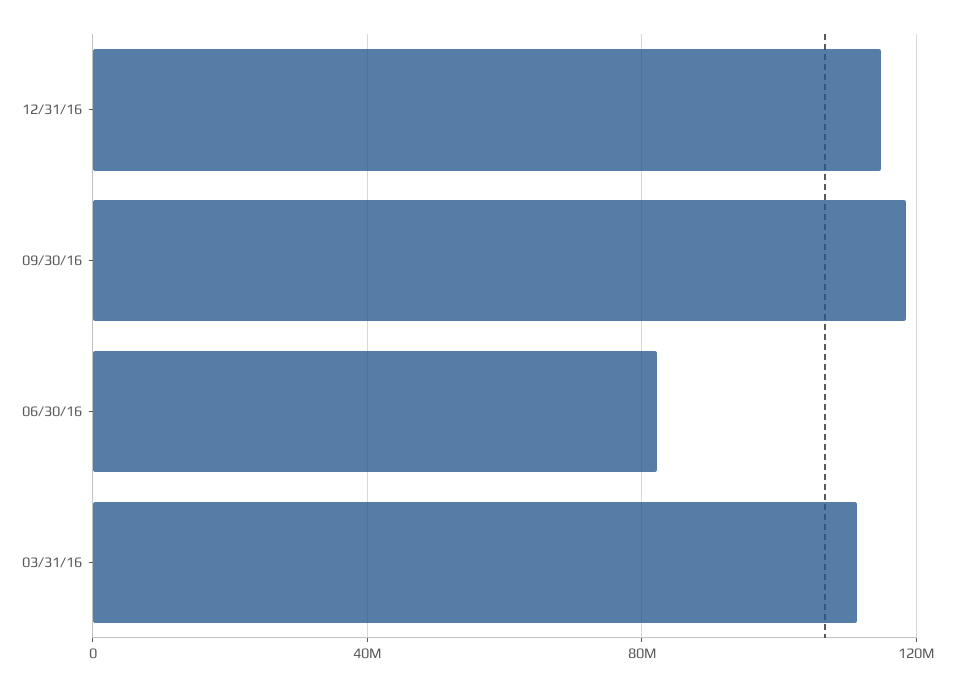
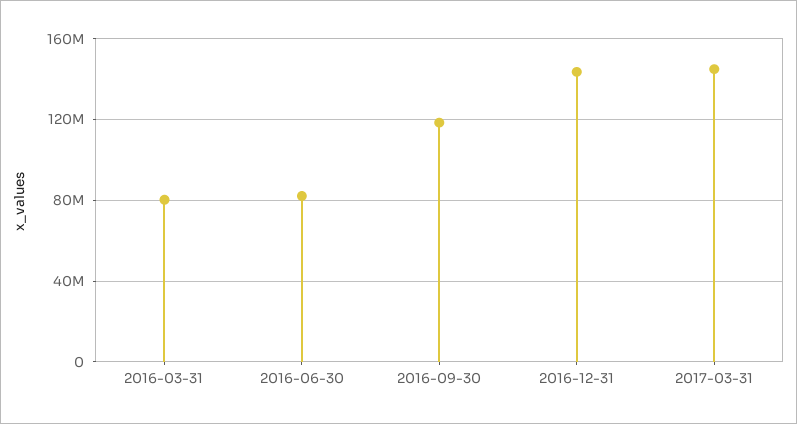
12/31/16: 115000000 -> 145000000
03/31/16: 110000000 -> 80000000
2017-03-31: none -> 145000000

